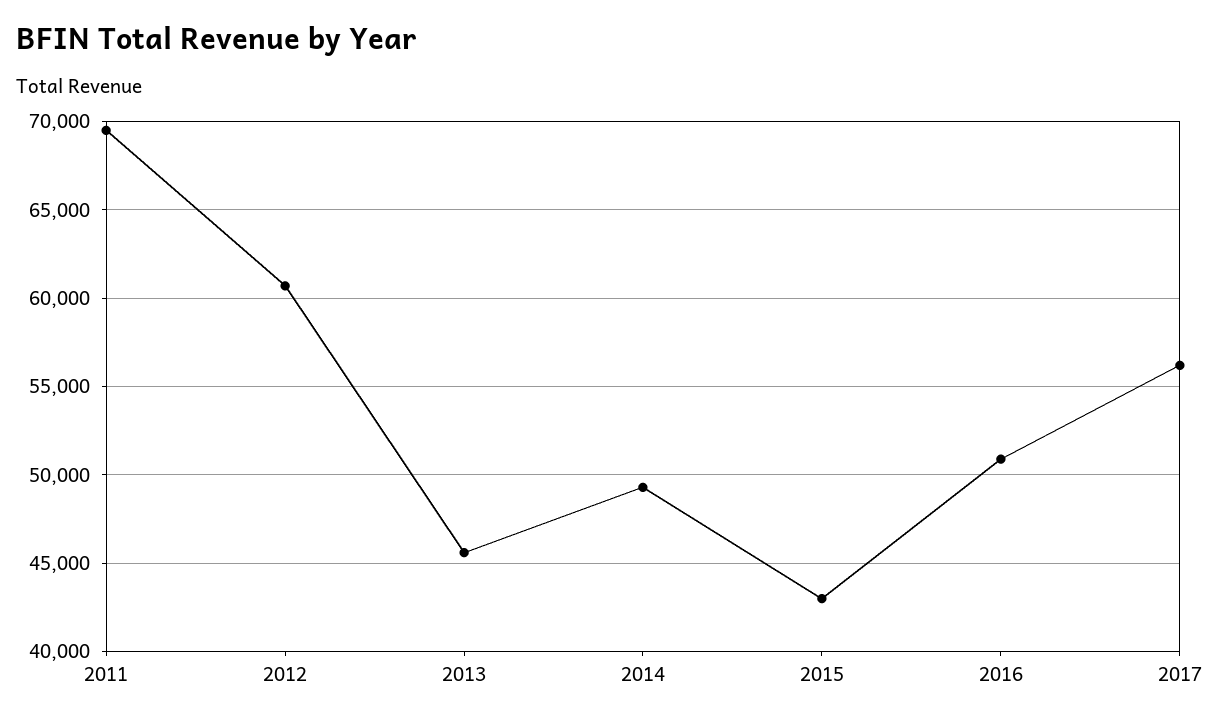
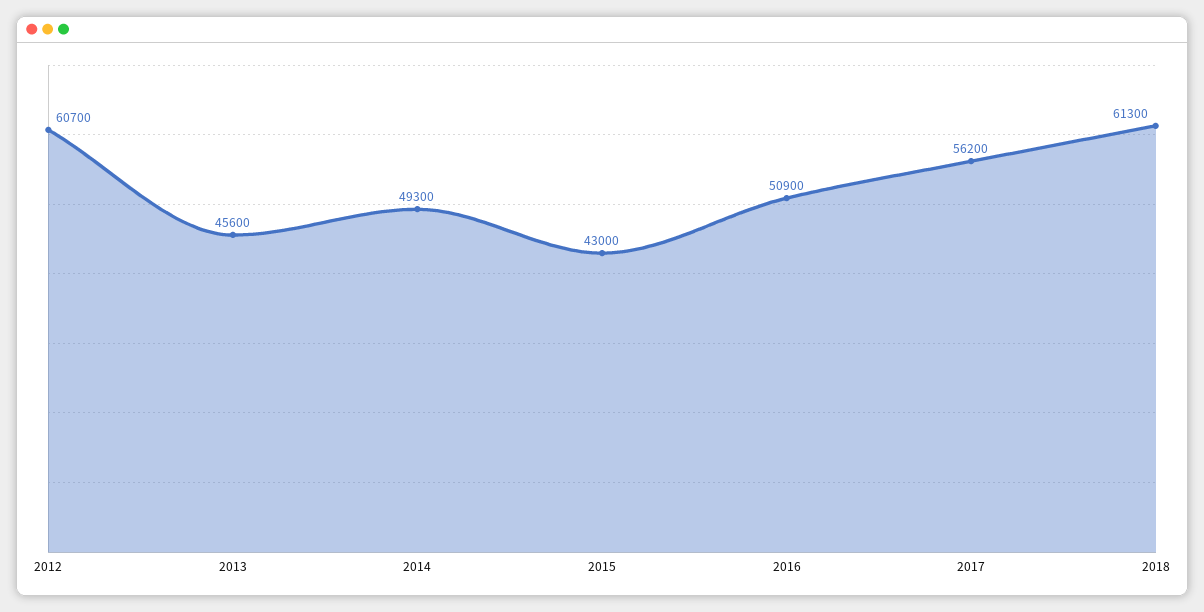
2011: 69500 -> none
2018: none -> 61300

